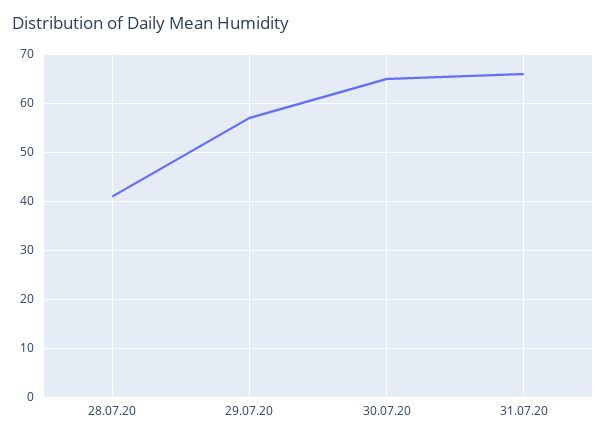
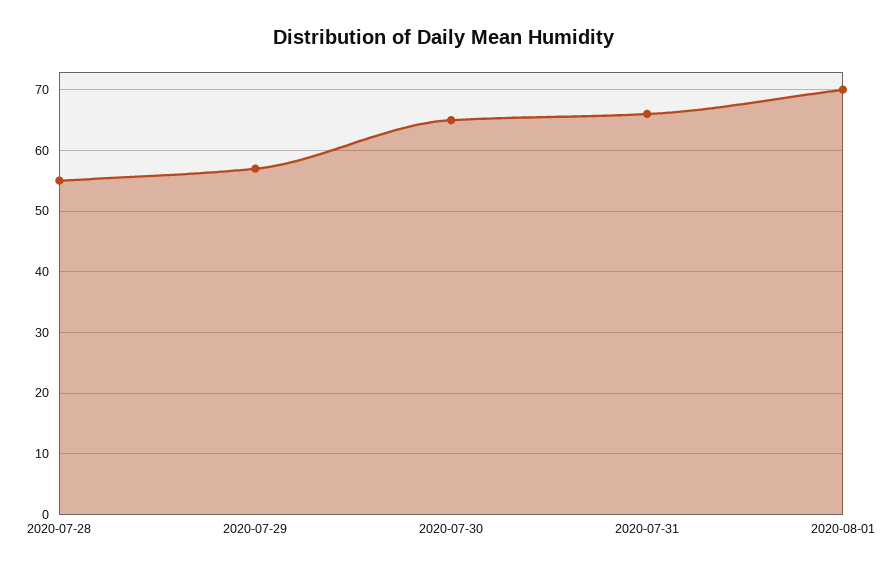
28.07.20: 40 -> 55
2020-08-01: none -> 70

